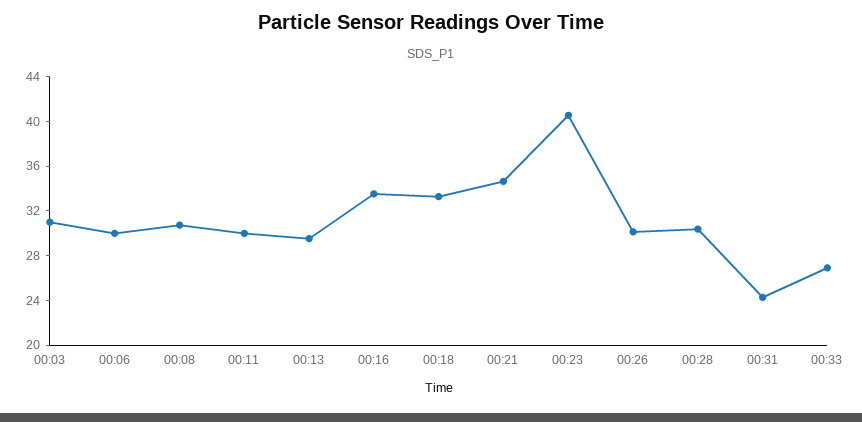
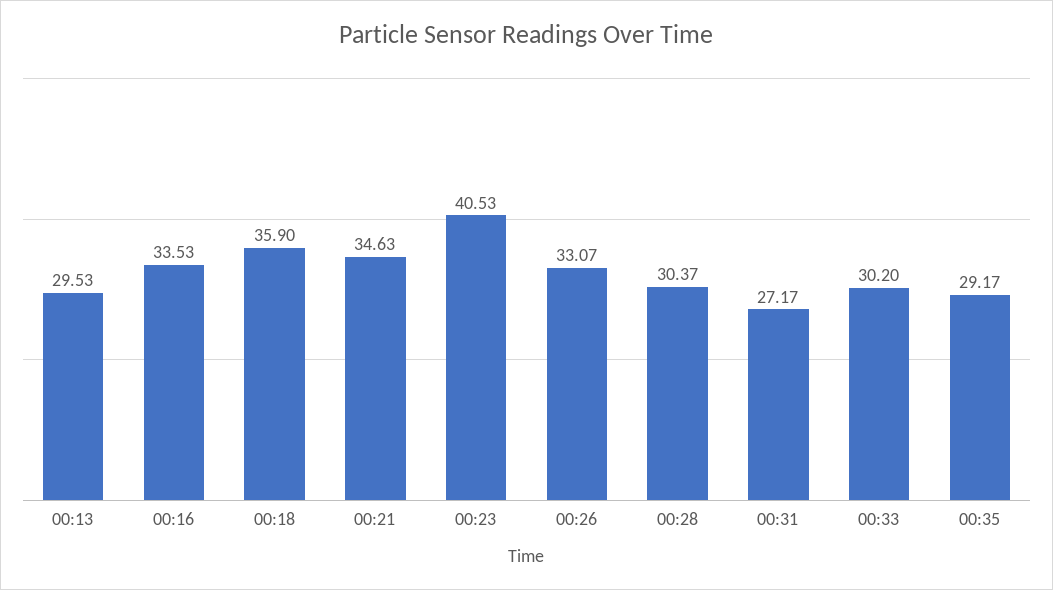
00:03: 31 -> none
00:06: 30 -> none
00:08: 31 -> none
00:11: 30 -> none
00:18: 33 -> 35.9
00:26: 30 -> 33.07
00:31: 24 -> 27.17
00:33: 27 -> 30.2
00:35: none -> 29.17

